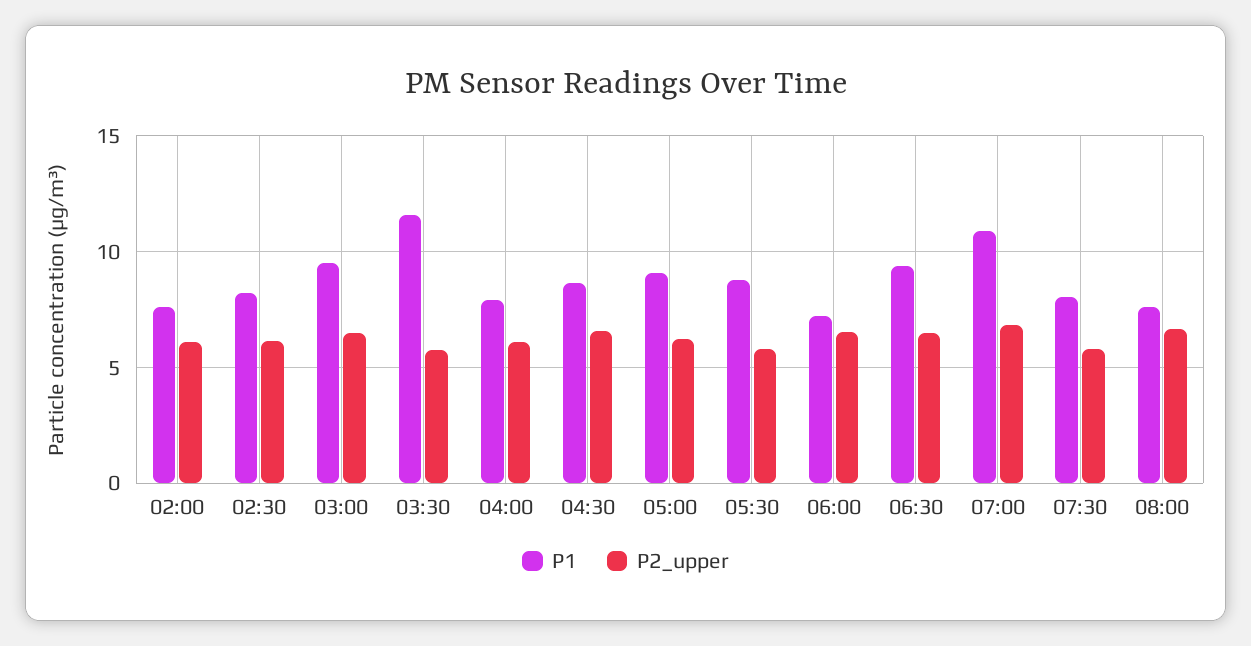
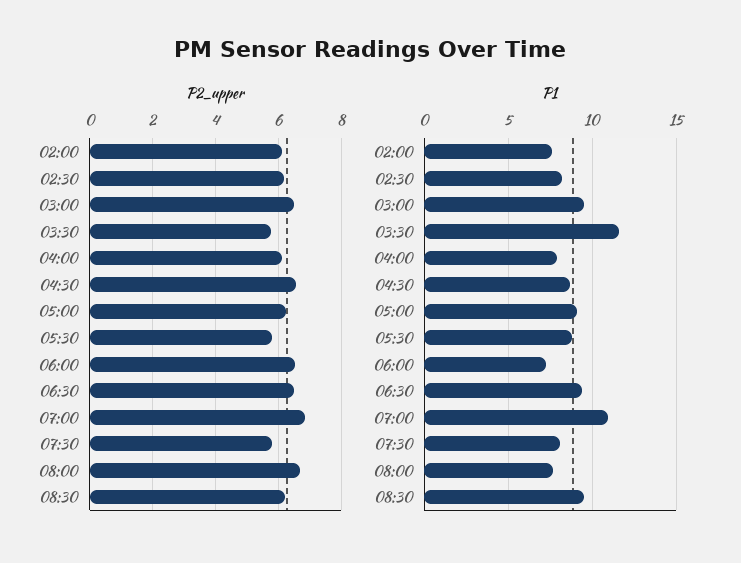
P2_upper, 08:30: none -> 6.2
P1, 08:30: none -> 9.5

